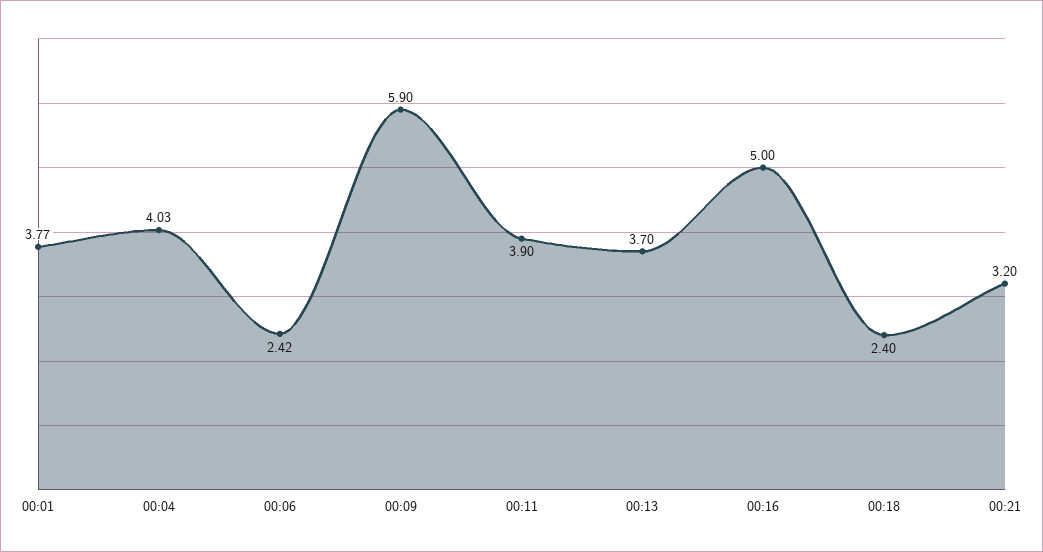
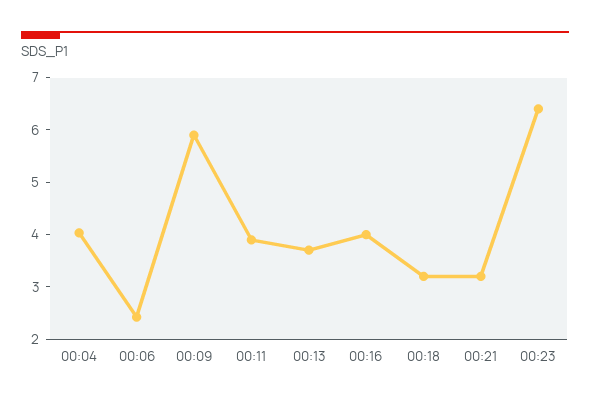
00:01: 3.77 -> none
00:16: 5 -> 4
00:18: 2.4 -> 3.2
00:23: none -> 6.4

